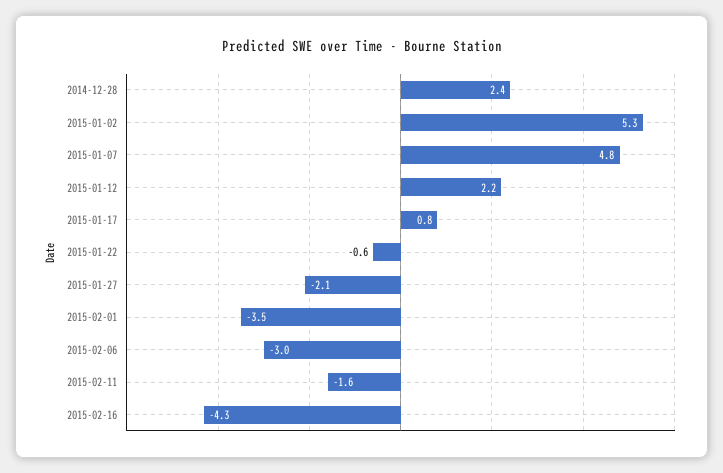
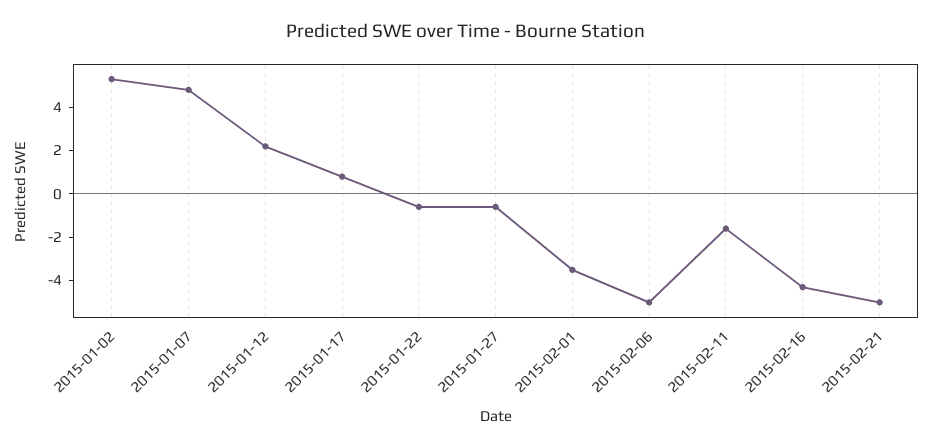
2014-12-28: 2.4 -> none
2015-01-27: -2.1 -> -0.5
2015-02-06: -3 -> -5
2015-02-21: none -> -5

